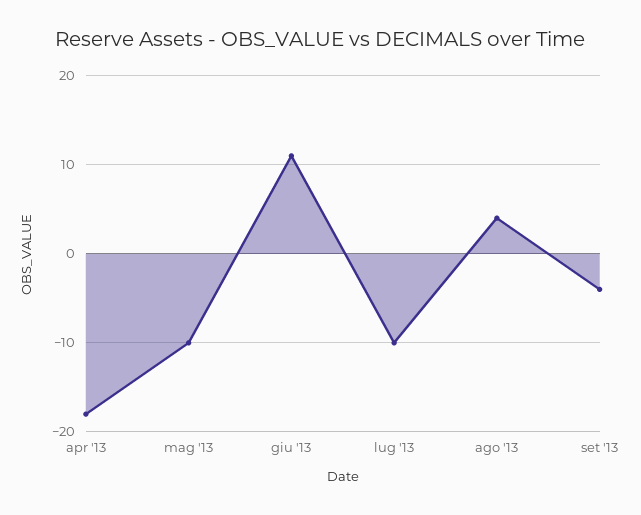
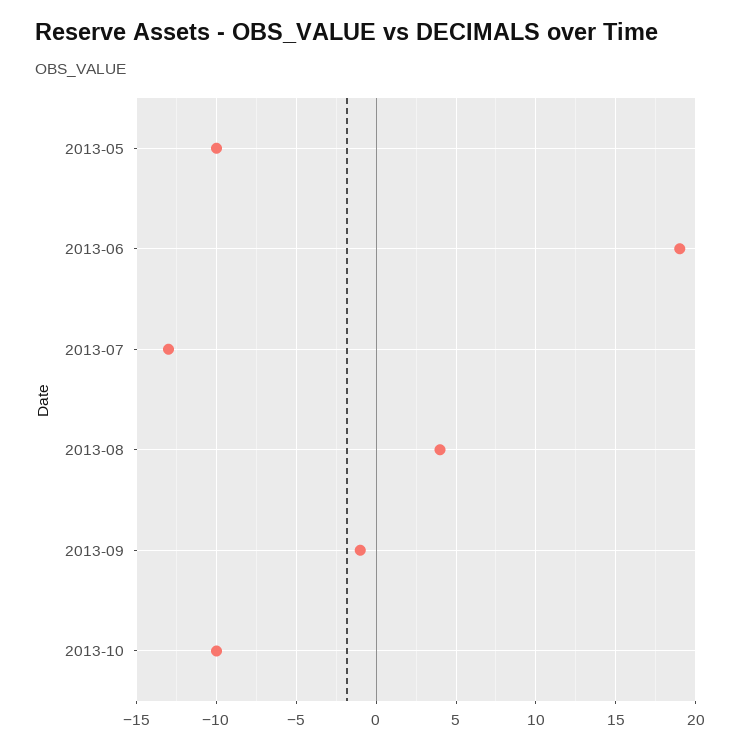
apr '13: -18 -> none
giu '13: 11 -> 19
lug '13: -10 -> -13
set '13: -4 -> -1
2013-10: none -> -10

